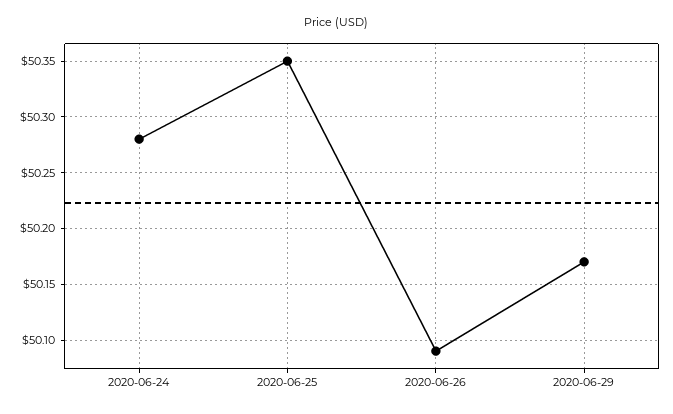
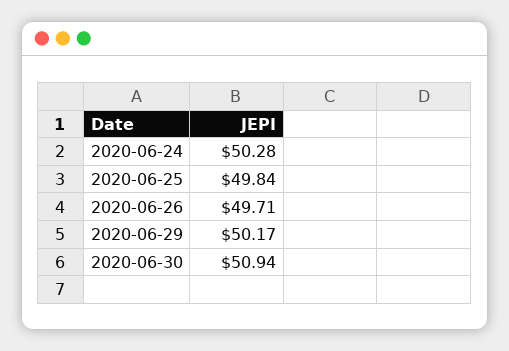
2020-06-25: 50.35 -> 49.84
2020-06-26: 50.09 -> 49.71
2020-06-30: none -> 50.94

